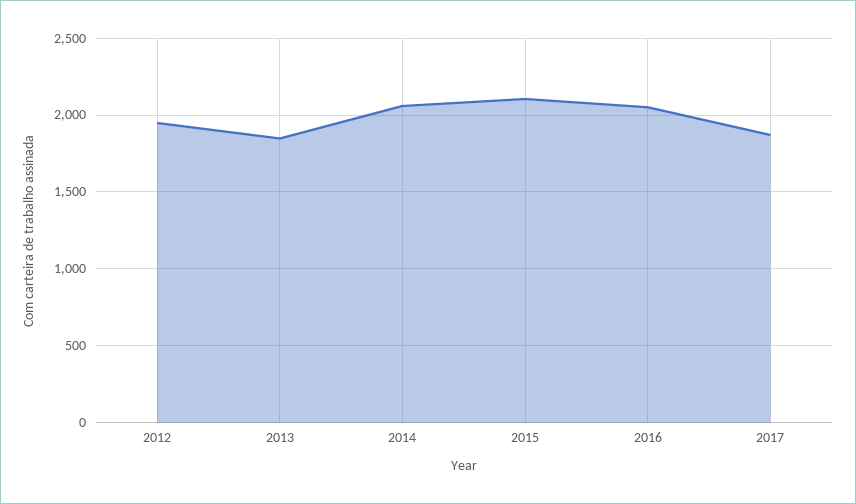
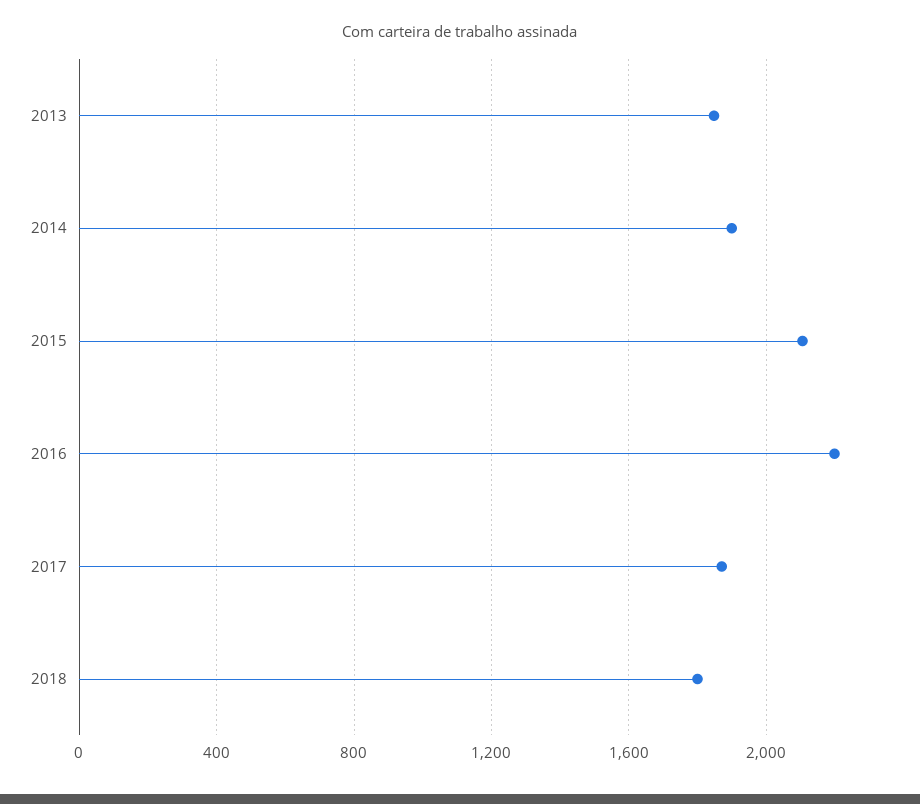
2012: 1950 -> none
2014: 2050 -> 1900
2016: 2050 -> 2200
2018: none -> 1800

